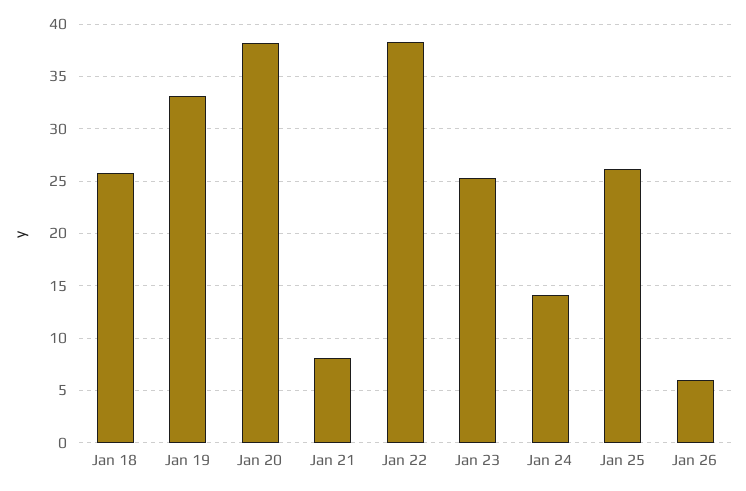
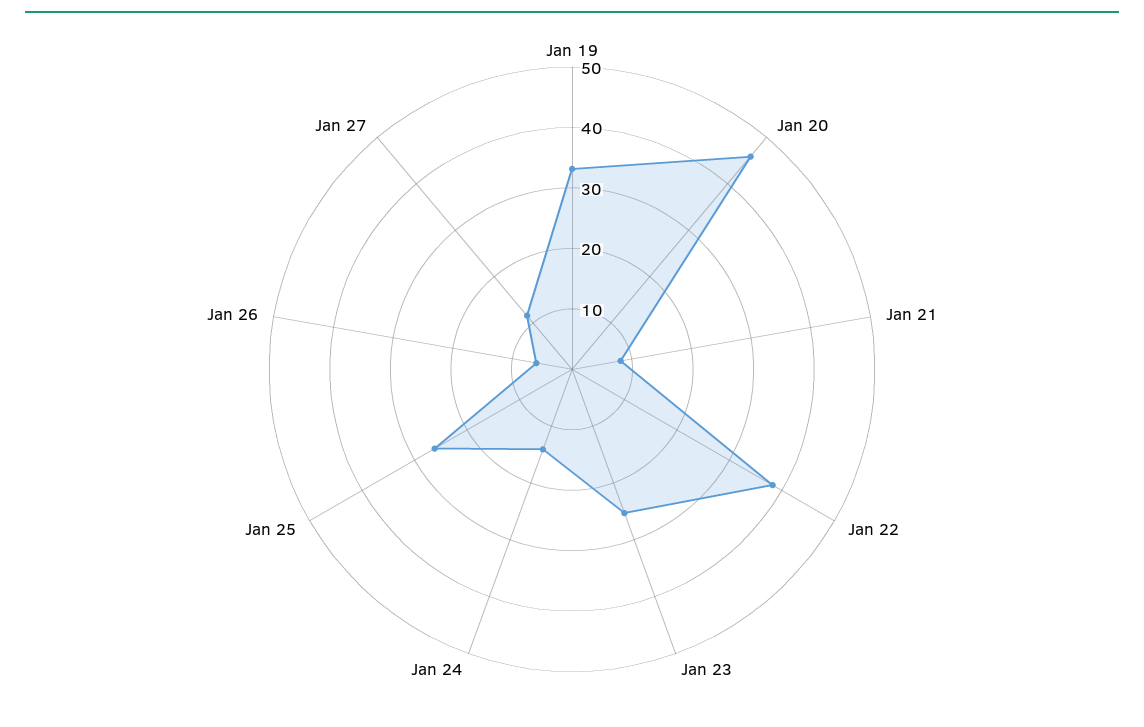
Jan 18: 26 -> none
Jan 20: 38 -> 46
Jan 27: none -> 12

